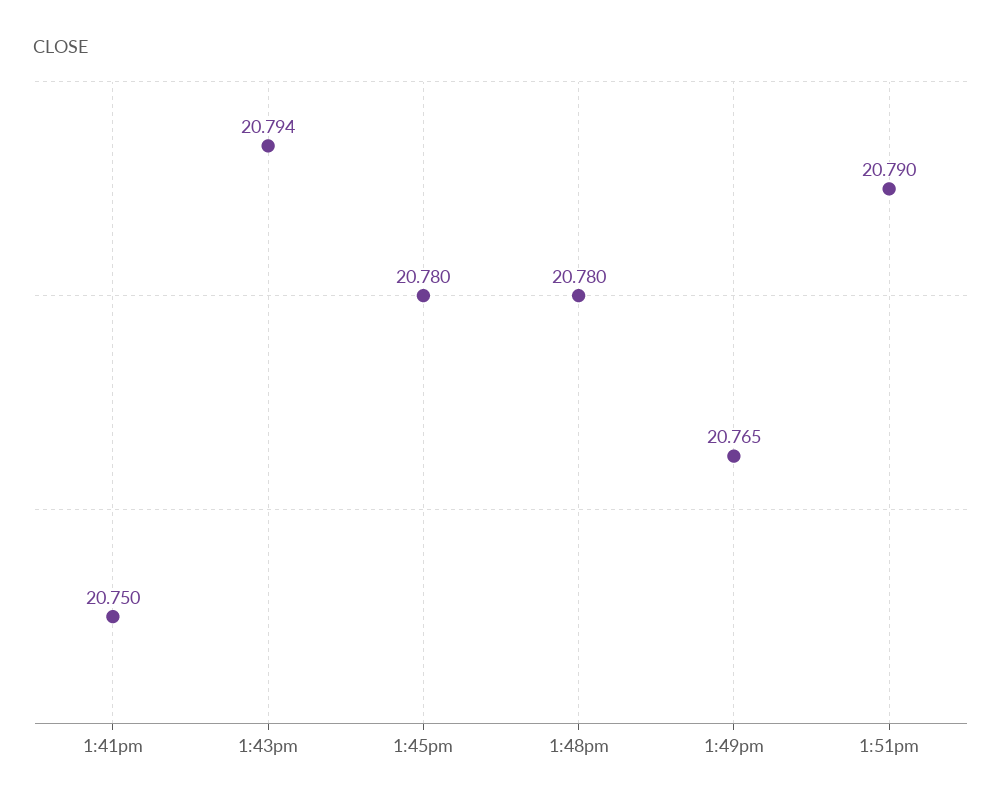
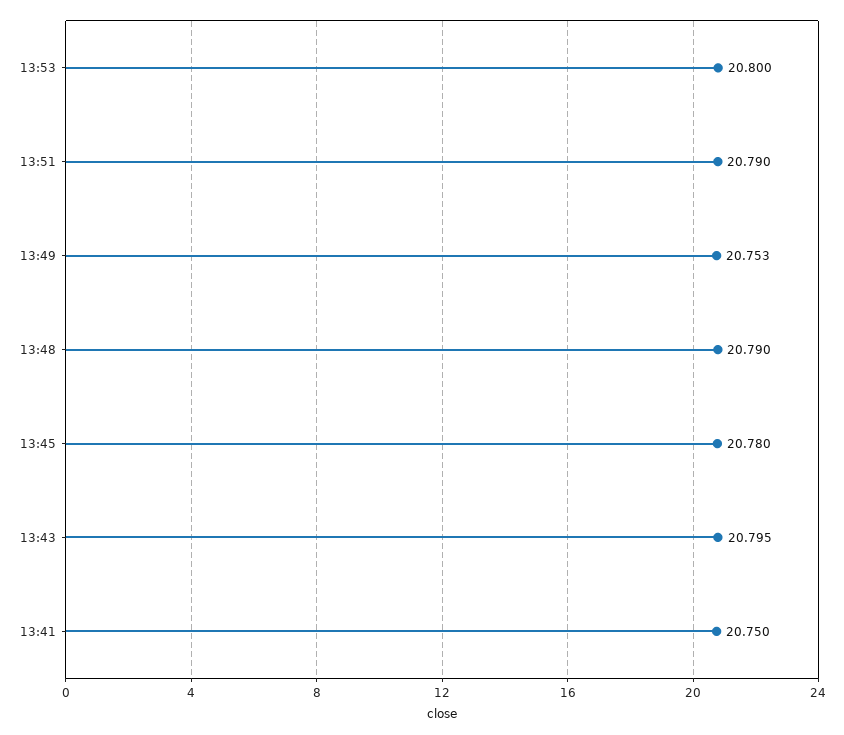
1:43pm: 20.794 -> 20.795
1:48pm: 20.78 -> 20.79
1:49pm: 20.765 -> 20.753
13:53: none -> 20.8

